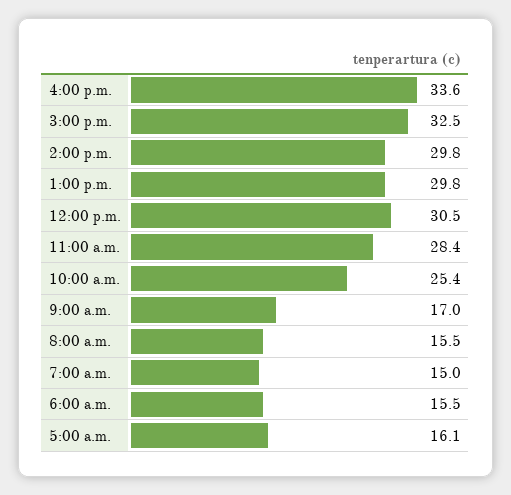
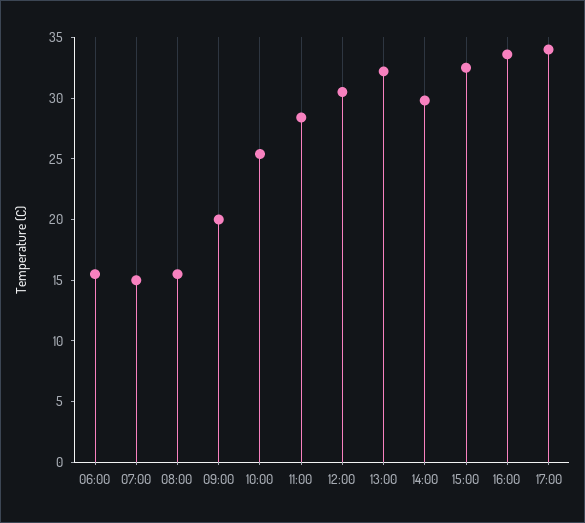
1:00 p.m.: 29.8 -> 32
9:00 a.m.: 17 -> 20
5:00 a.m.: 16.1 -> none
17:00: none -> 34

